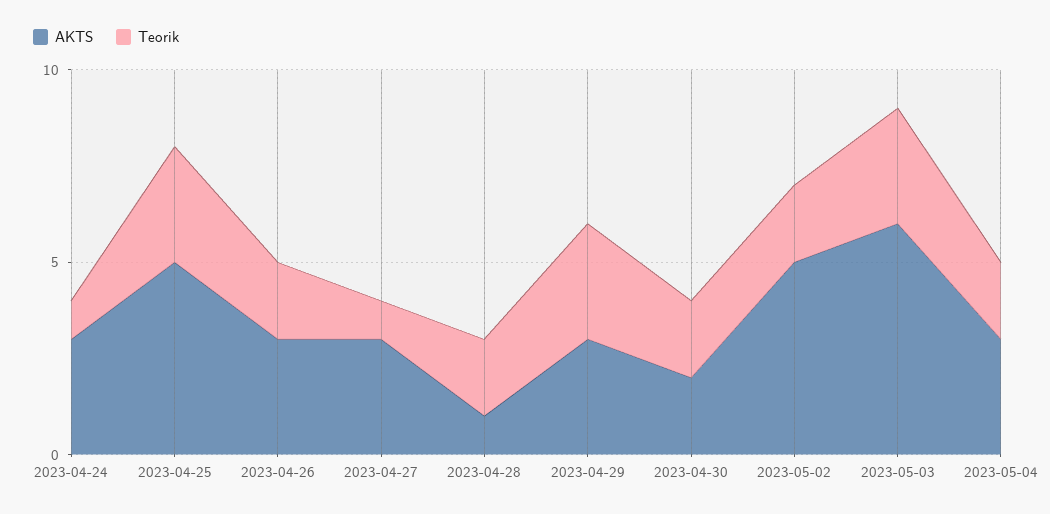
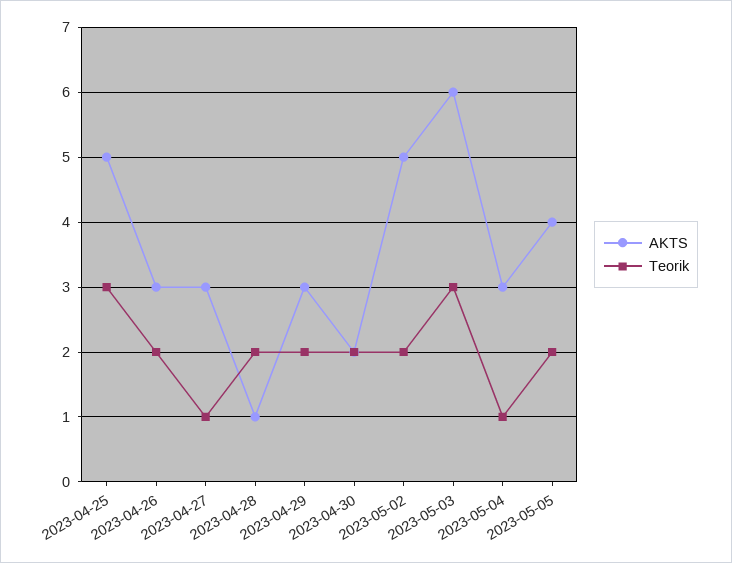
AKTS, 2023-04-24: 3 -> none
Teorik, 2023-04-24: 1 -> none
Teorik, 2023-04-29: 3 -> 2
Teorik, 2023-05-04: 2 -> 1
AKTS, 2023-05-05: none -> 4
Teorik, 2023-05-05: none -> 2

